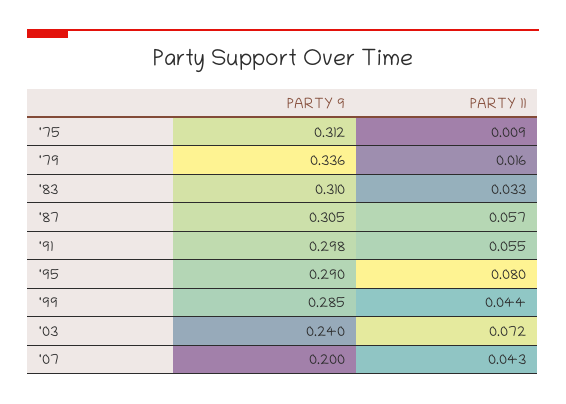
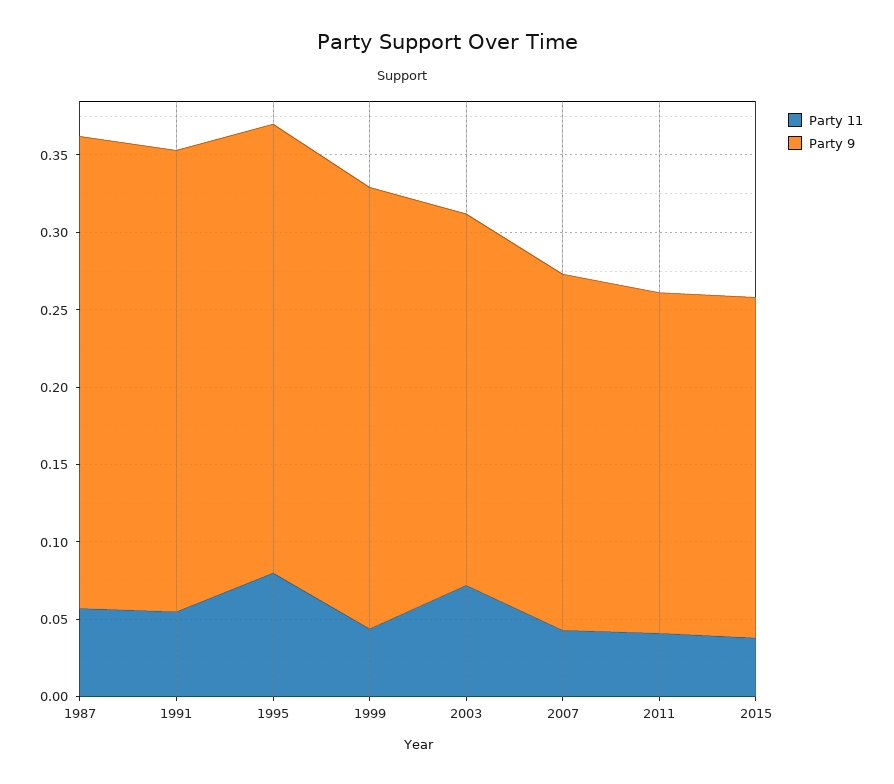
PARTY 9, '75: 0.312 -> none
PARTY 11, '75: 0.009 -> none
PARTY 9, '79: 0.336 -> none
PARTY 11, '79: 0.016 -> none
PARTY 9, '83: 0.31 -> none
PARTY 11, '83: 0.033 -> none
PARTY 9, '07: 0.2 -> 0.23
PARTY 11, 2011: none -> 0.04
PARTY 9, 2011: none -> 0.22
PARTY 11, 2015: none -> 0.04
PARTY 9, 2015: none -> 0.22

